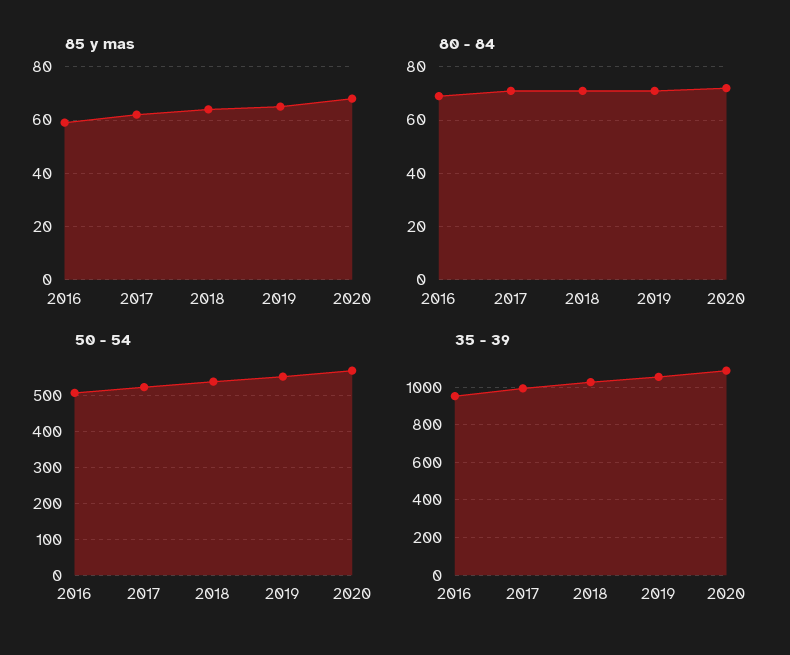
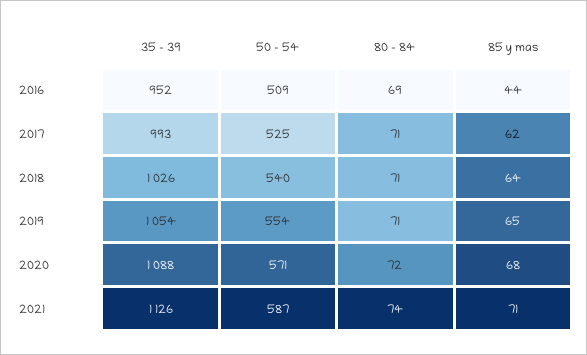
85 y mas, 2016: 60 -> 44
35 - 39, 2021: none -> 1126
50 - 54, 2021: none -> 587
80 - 84, 2021: none -> 74
85 y mas, 2021: none -> 71

